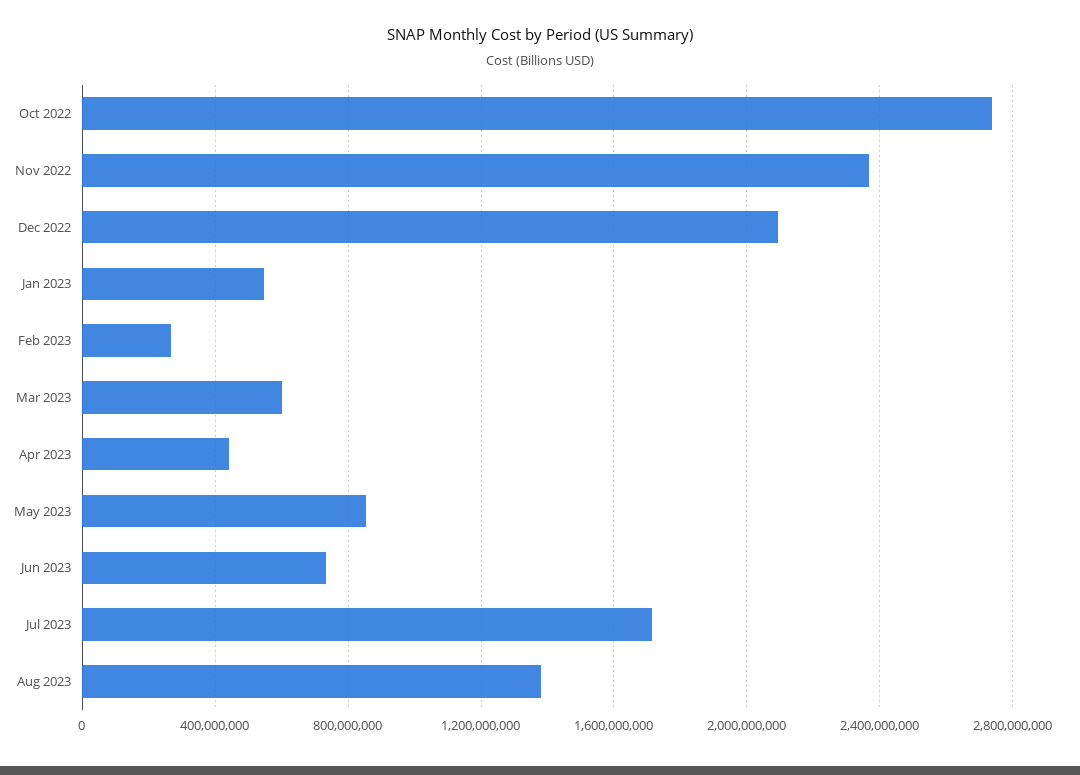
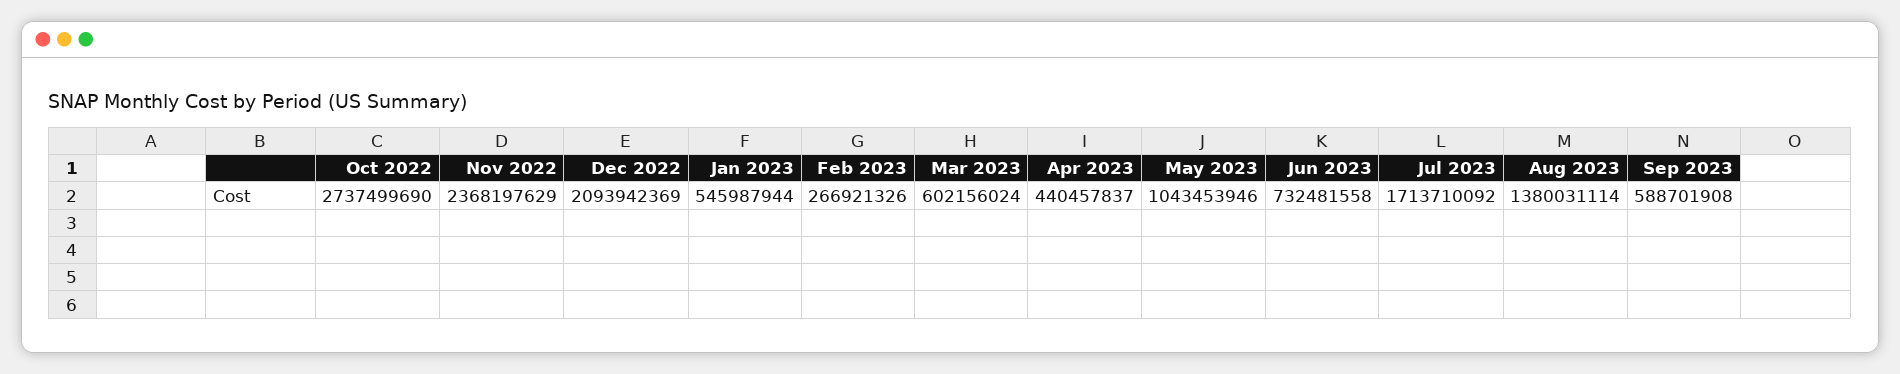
May 2023: 850000000 -> 1043453946
Sep 2023: none -> 588701908

